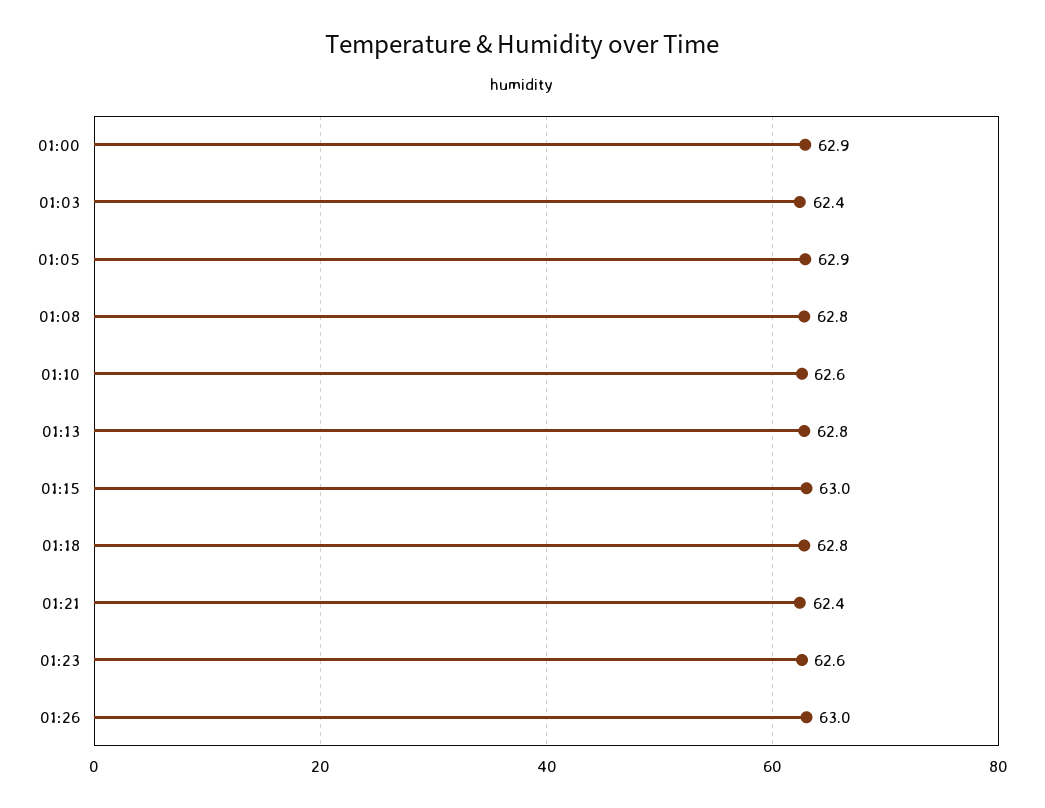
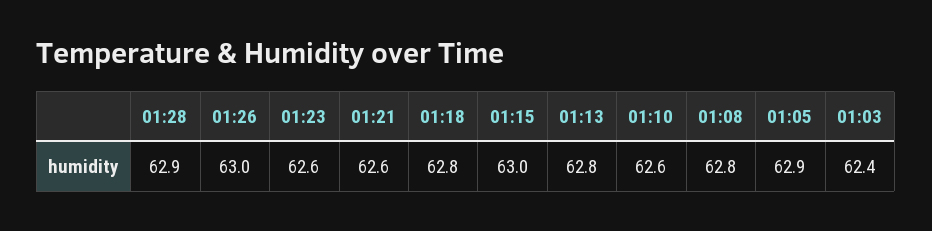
01:00: 62.9 -> none
01:21: 62.4 -> 62.6
01:28: none -> 62.9

